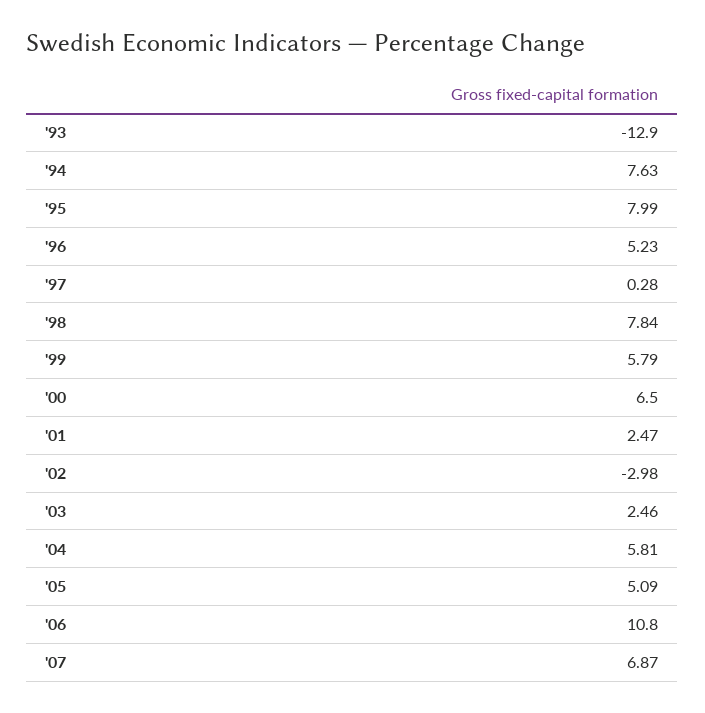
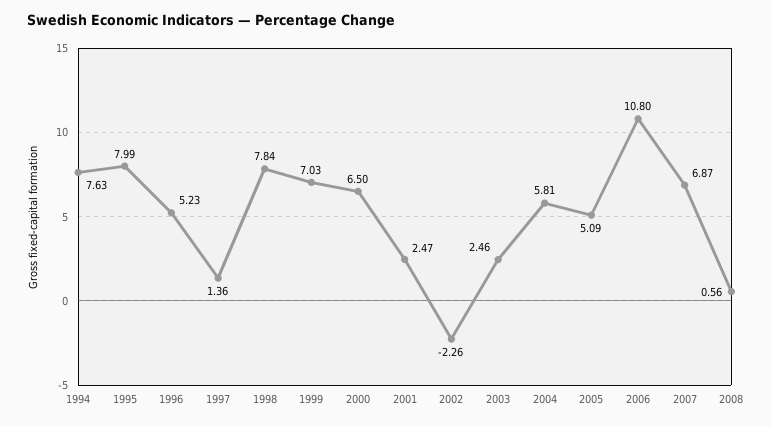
'93: -12.9 -> none
'97: 0.28 -> 1.36
'99: 5.79 -> 7.03
'02: -2.98 -> -2.26
2008: none -> 0.56

